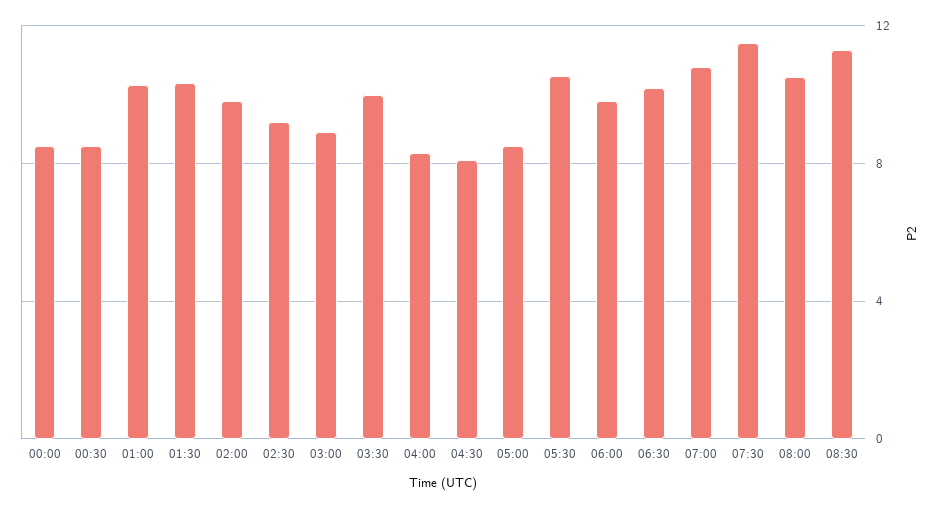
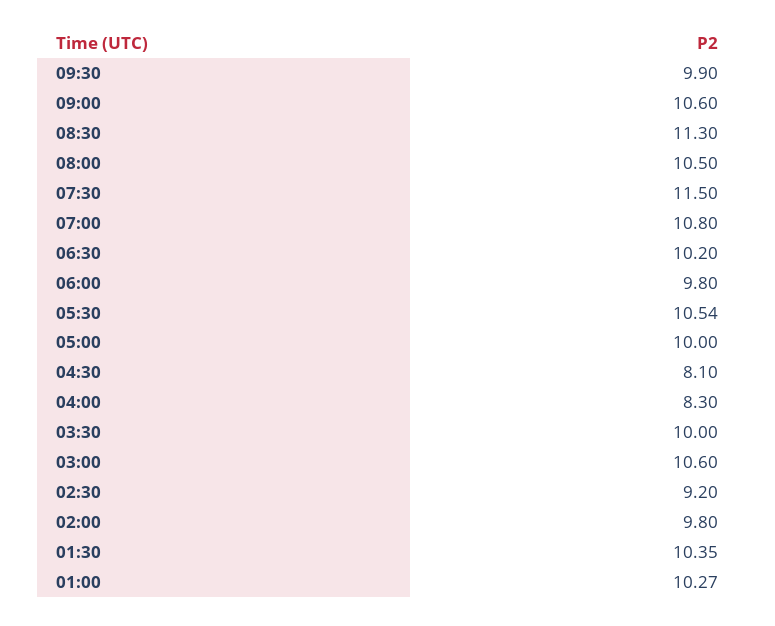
00:00: 8.5 -> none
00:30: 8.5 -> none
03:00: 9 -> 10.6
05:00: 8.5 -> 10
09:30: none -> 9.9
09:00: none -> 10.6

